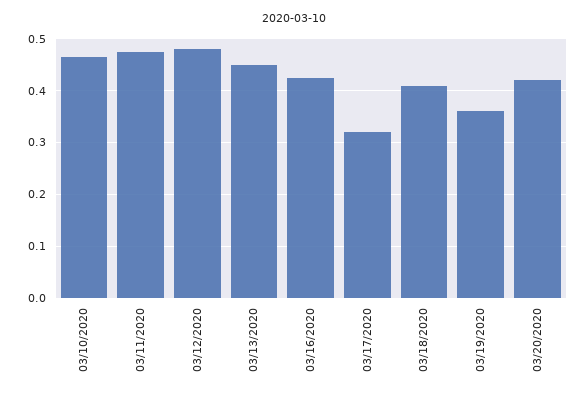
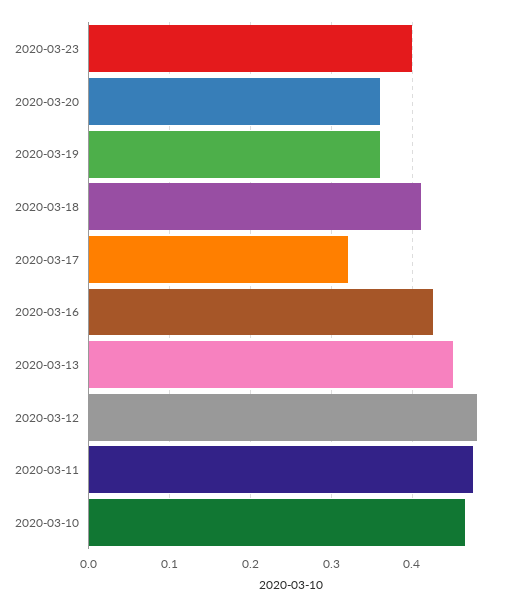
03/20/2020: 0.42 -> 0.36
2020-03-23: none -> 0.4

